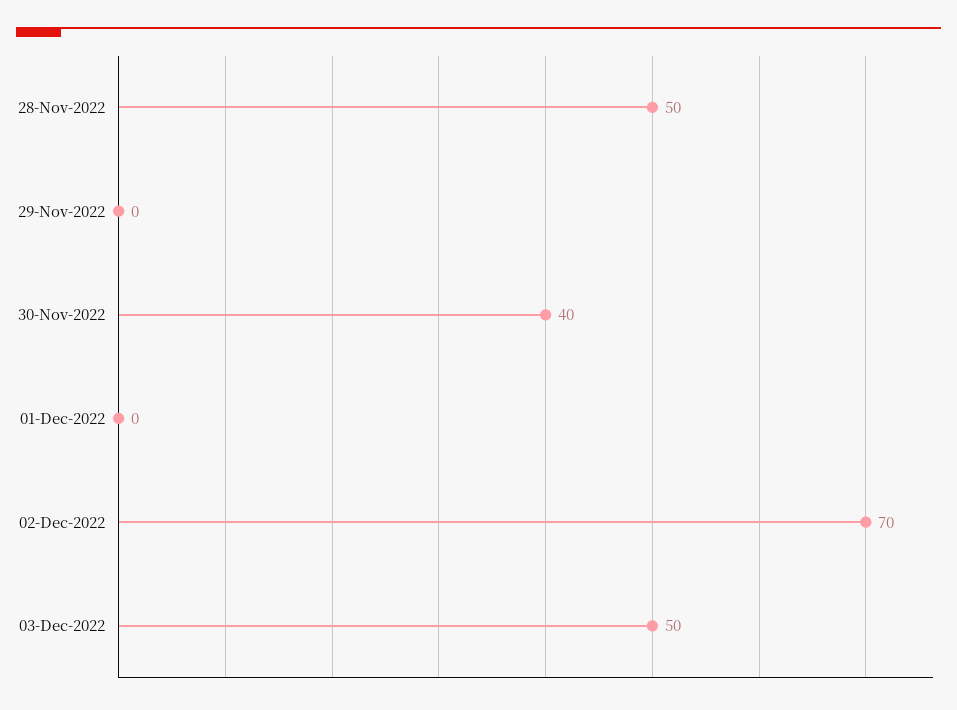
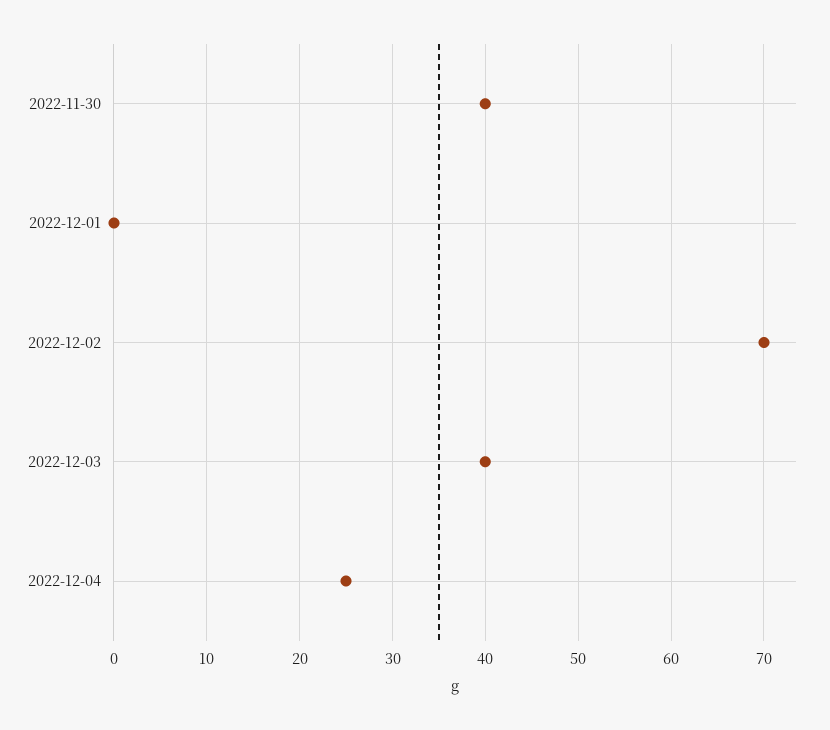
28-Nov-2022: 50 -> none
29-Nov-2022: 0 -> none
03-Dec-2022: 50 -> 40
2022-12-04: none -> 25

